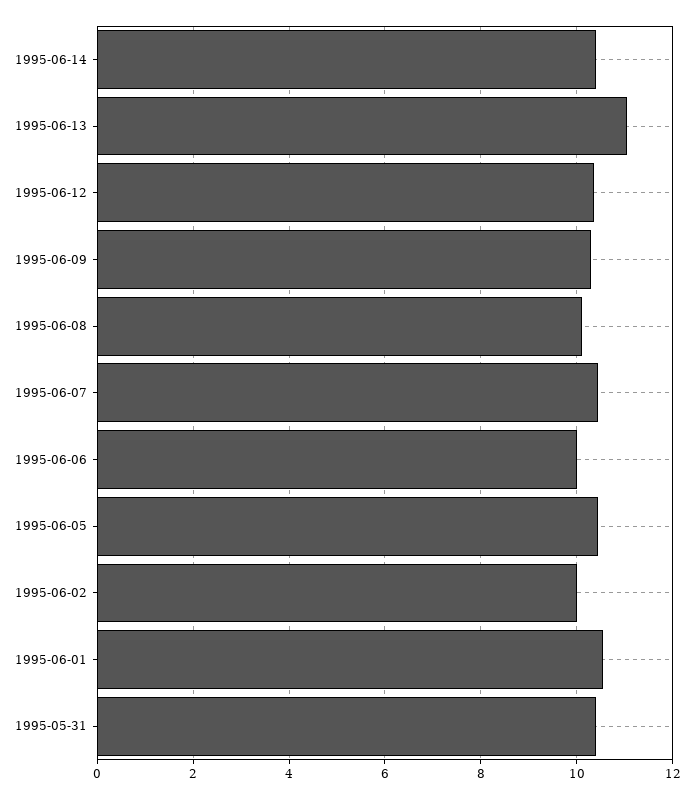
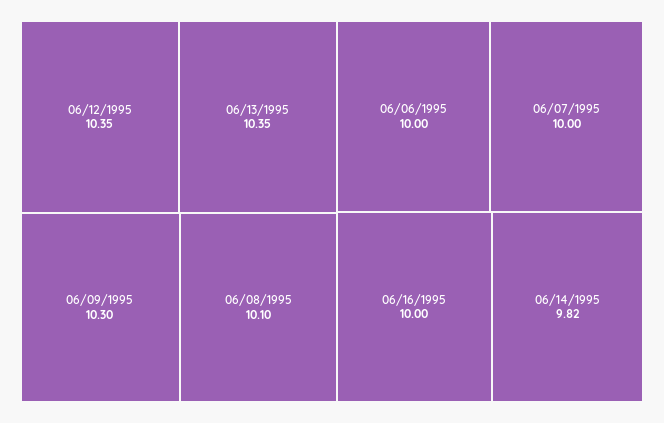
1995-06-14: 10.4 -> 9.82
1995-06-13: 11 -> 10.35
1995-06-07: 10.4 -> 10
1995-06-05: 10.4 -> none
1995-06-02: 10 -> none
1995-06-01: 10.6 -> none
1995-05-31: 10.4 -> none
06/16/1995: none -> 10

